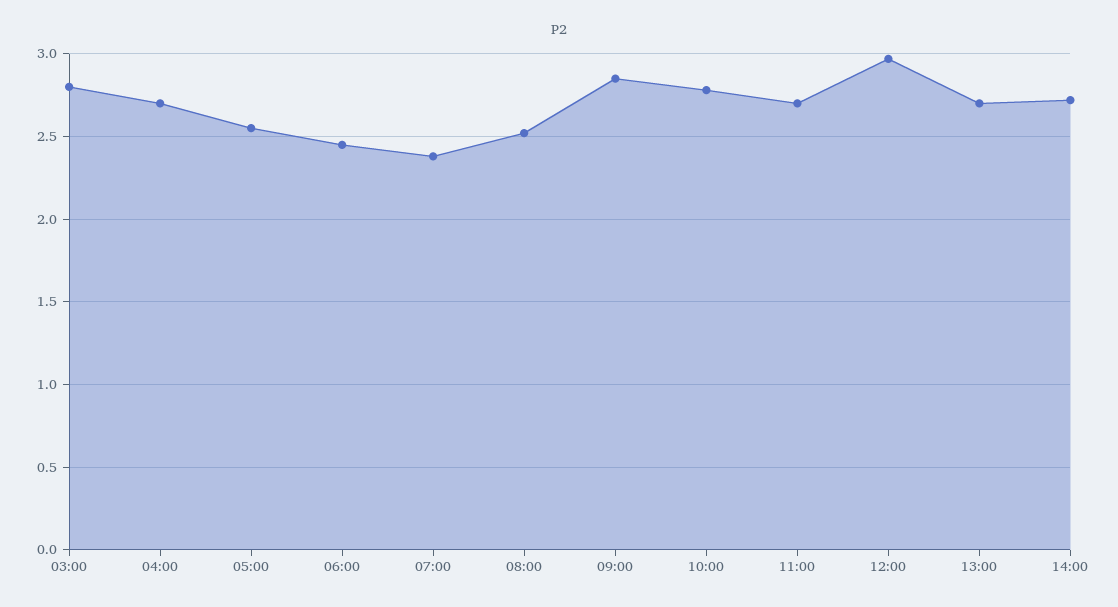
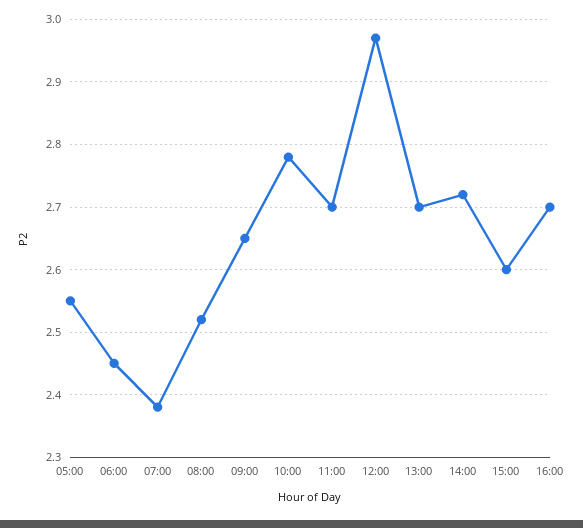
03:00: 2.8 -> none
04:00: 2.7 -> none
09:00: 2.85 -> 2.65
15:00: none -> 2.6
16:00: none -> 2.7

